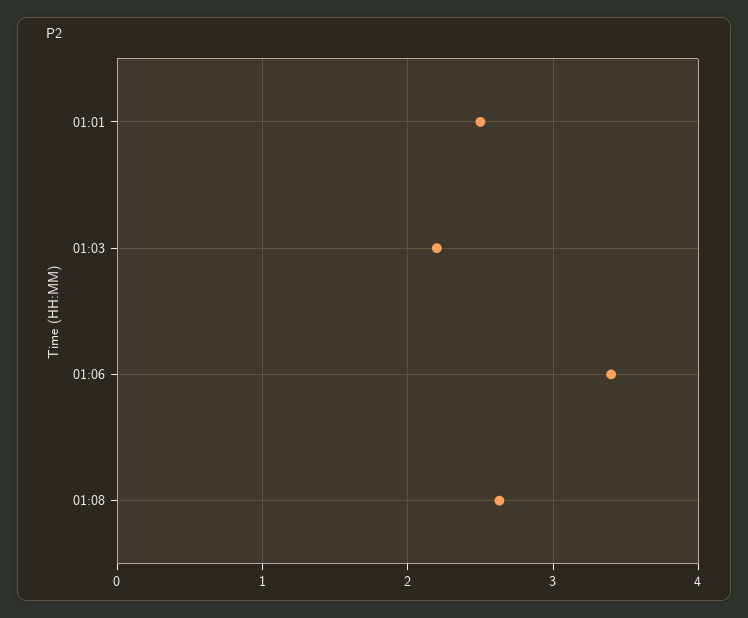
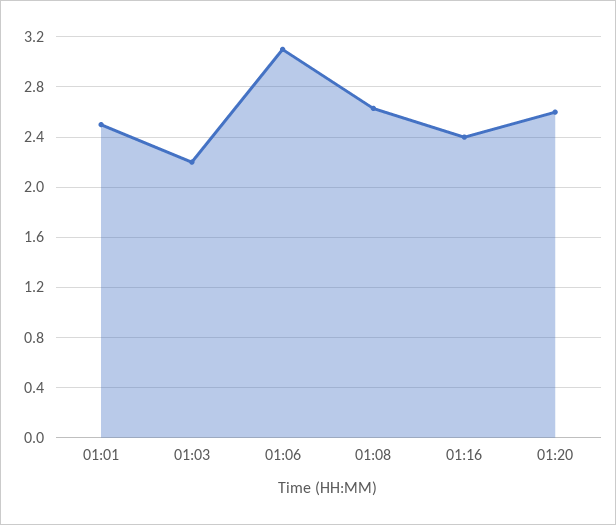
01:06: 3.4 -> 3.1
01:16: none -> 2.4
01:20: none -> 2.6

